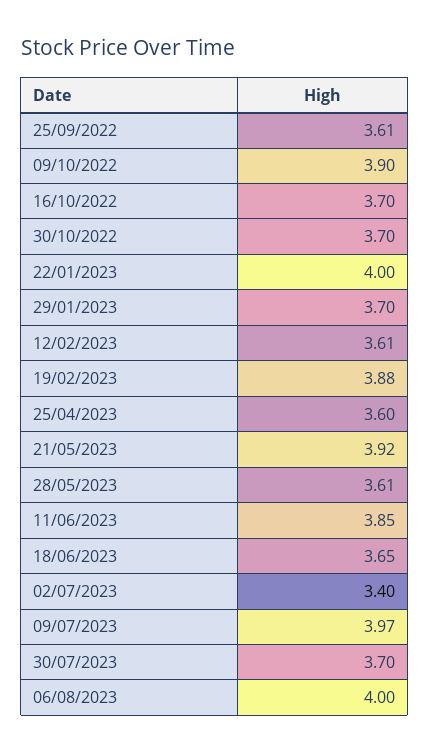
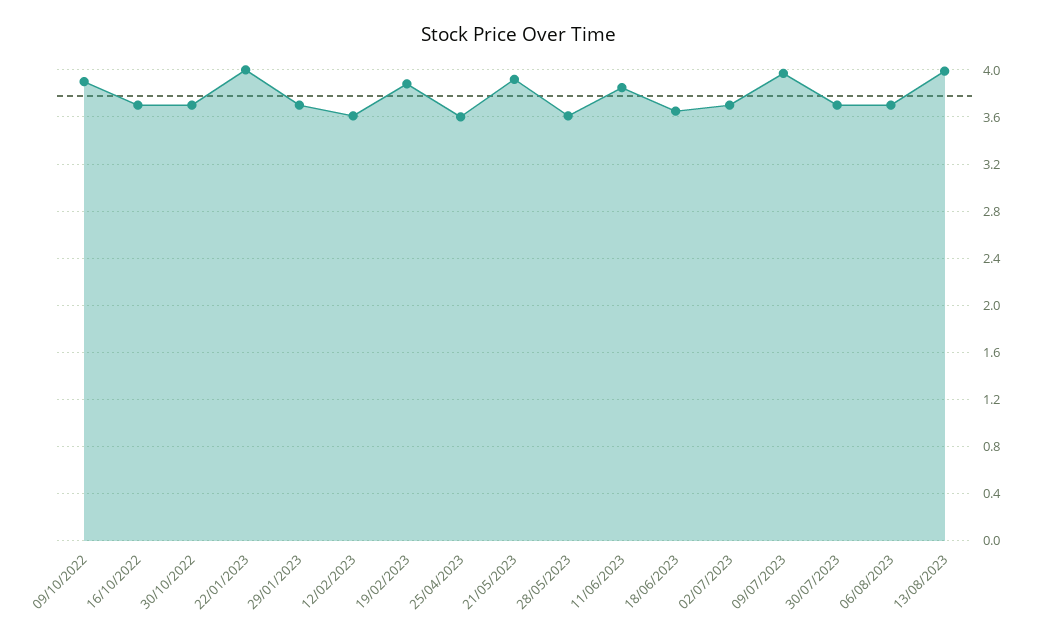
25/09/2022: 3.61 -> none
02/07/2023: 3.4 -> 3.7
06/08/2023: 4 -> 3.7
13/08/2023: none -> 4

